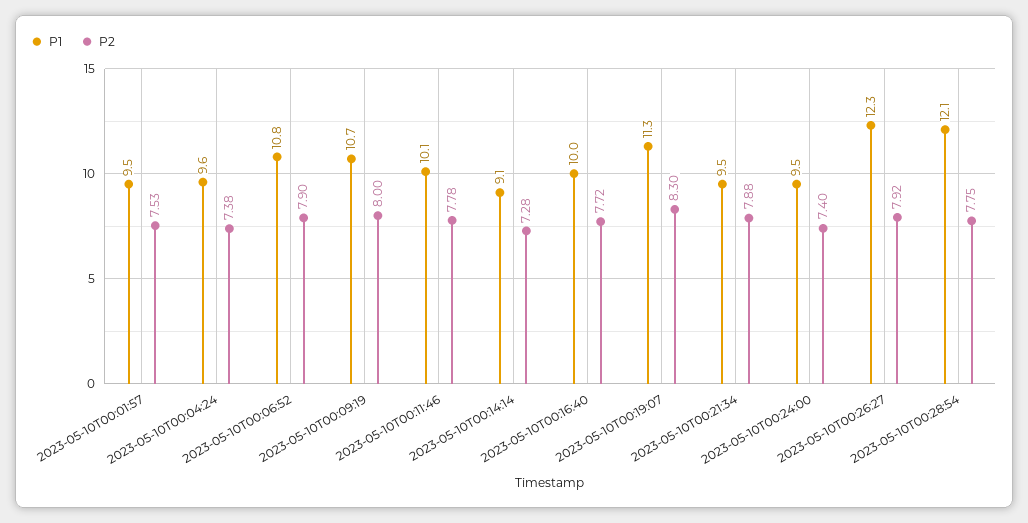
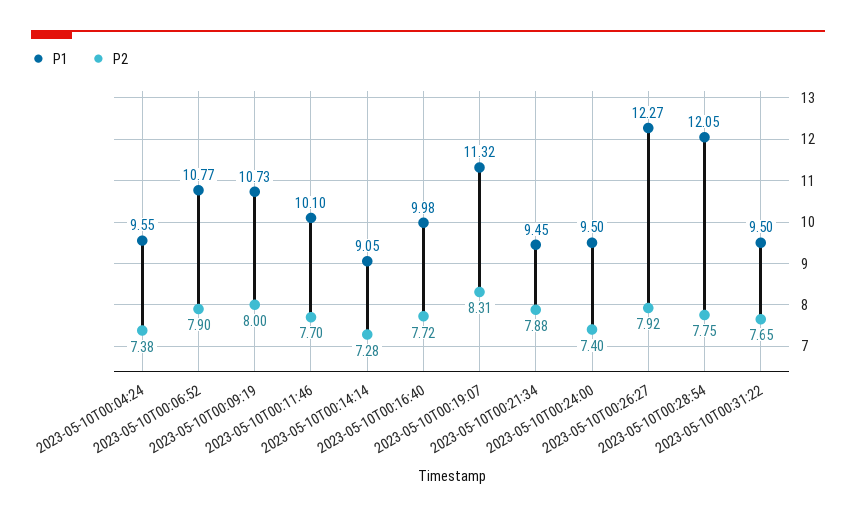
P1, 2023-05-10T00:01:57: 9.5 -> none
P2, 2023-05-10T00:01:57: 7.53 -> none
P2, 2023-05-10T00:11:46: 7.78 -> 7.7
P2, 2023-05-10T00:19:07: 8.3 -> 8.31
P1, 2023-05-10T00:31:22: none -> 9.5
P2, 2023-05-10T00:31:22: none -> 7.65

